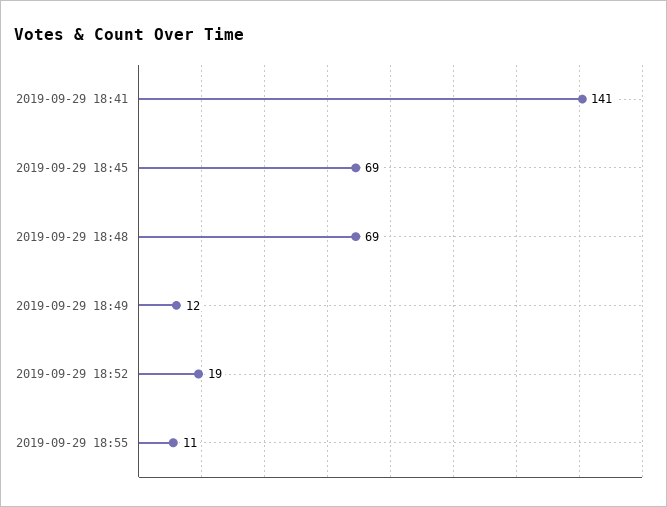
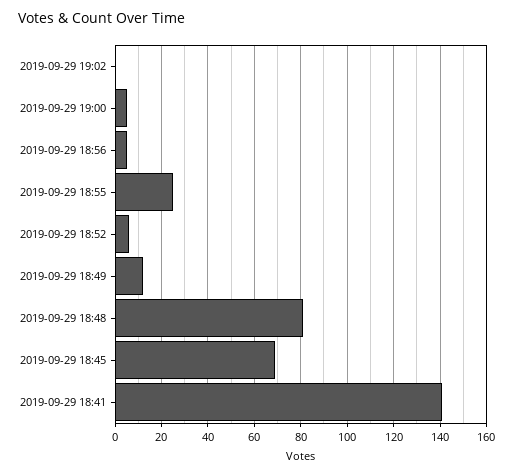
2019-09-29 18:48: 69 -> 80
2019-09-29 18:52: 19 -> 5
2019-09-29 18:55: 11 -> 25
2019-09-29 19:02: none -> 0
2019-09-29 19:00: none -> 5
2019-09-29 18:56: none -> 5

